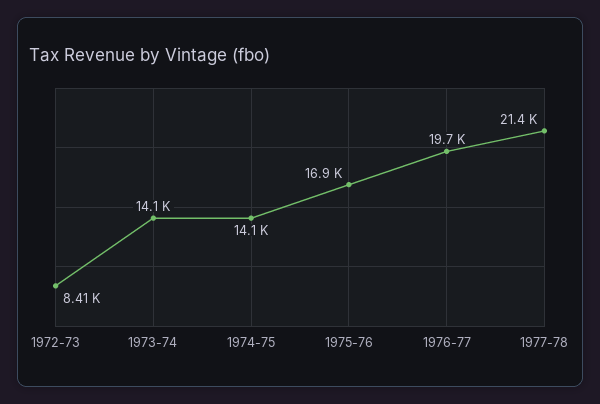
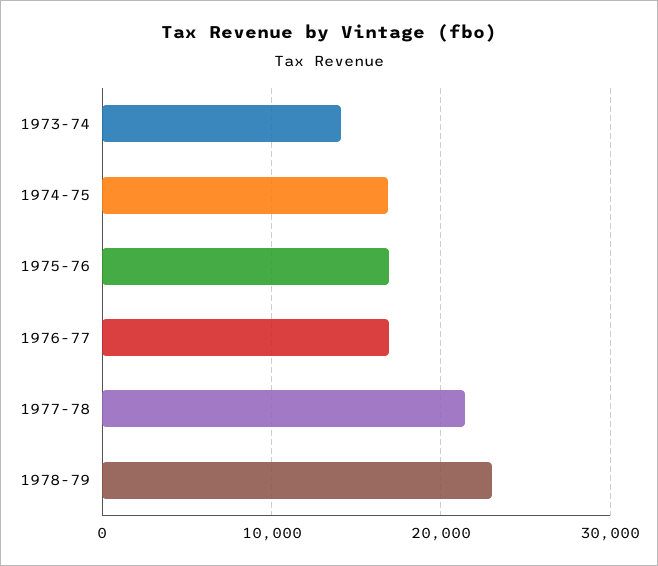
1972-73: 8410 -> none
1974-75: 14100 -> 17000
1976-77: 19700 -> 17000
1978-79: none -> 23000

